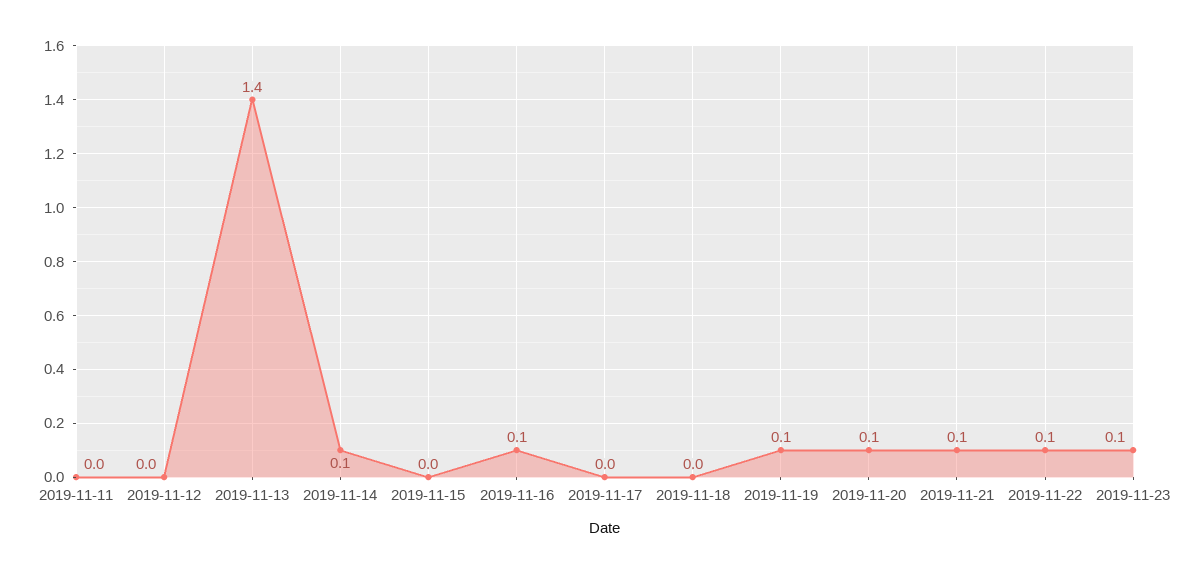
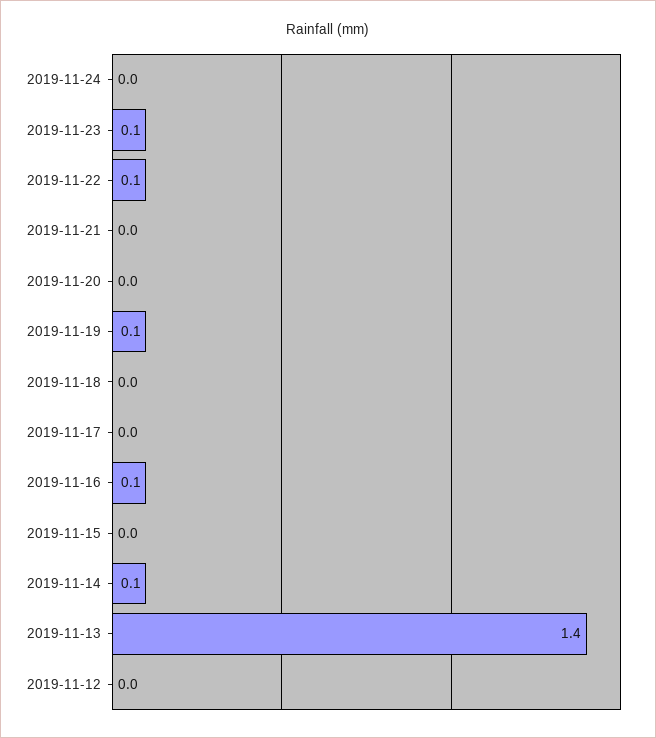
2019-11-11: 0 -> none
2019-11-20: 0.1 -> 0
2019-11-21: 0.1 -> 0
2019-11-24: none -> 0

